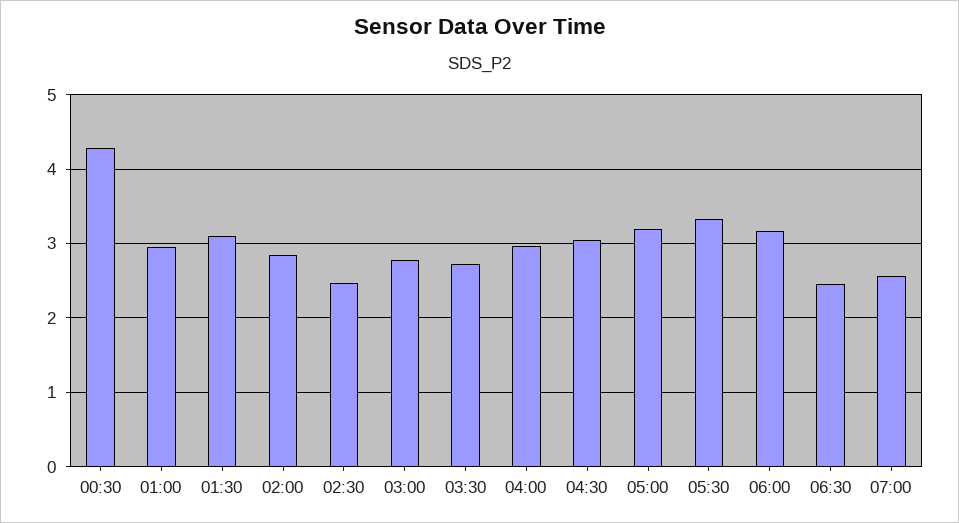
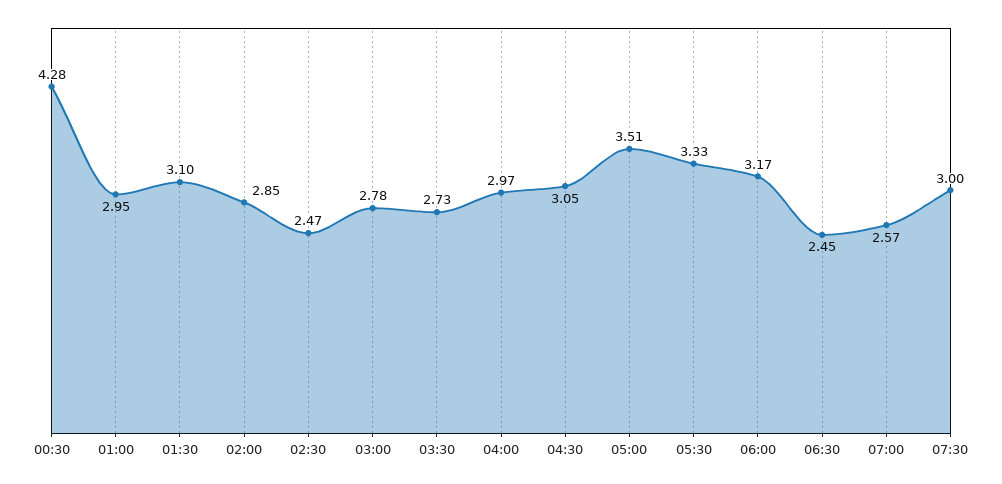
05:00: 3.2 -> 3.51
07:30: none -> 3

